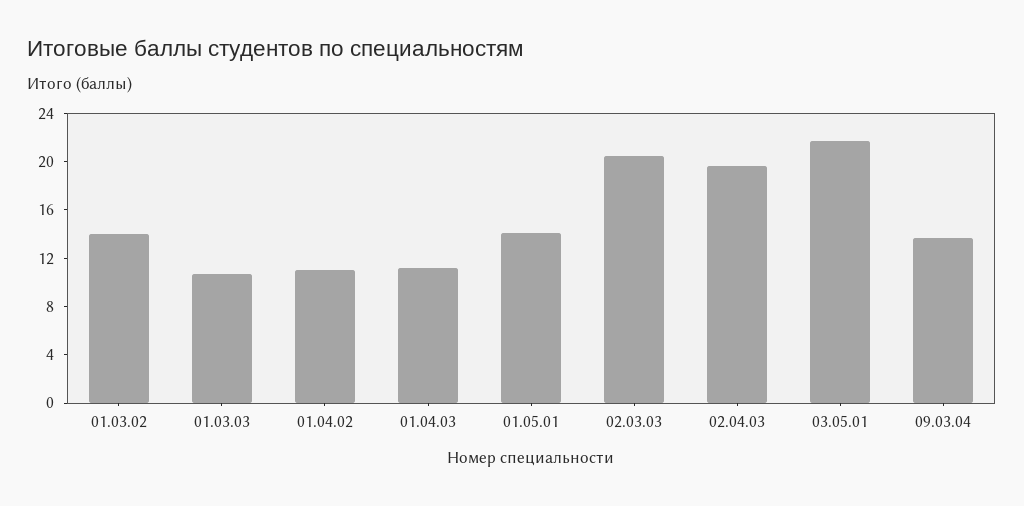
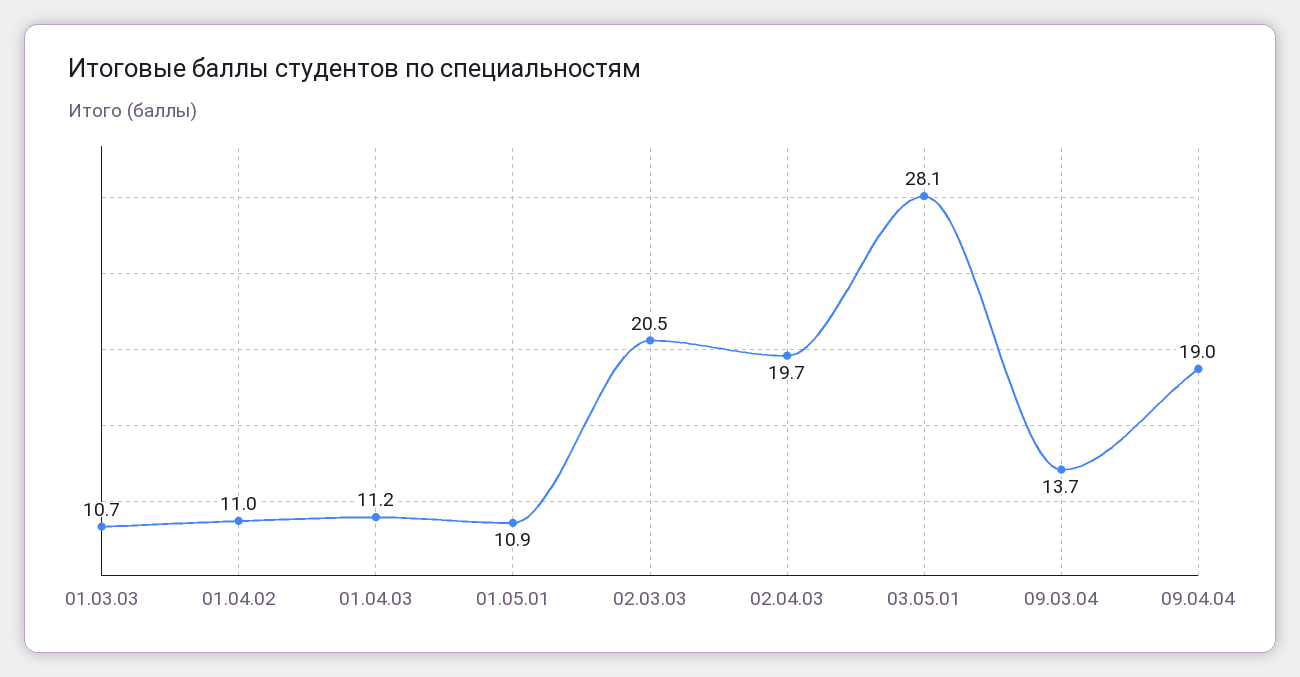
01.03.02: 14 -> none
01.05.01: 14 -> 10.9
03.05.01: 22 -> 28.1
09.04.04: none -> 19

